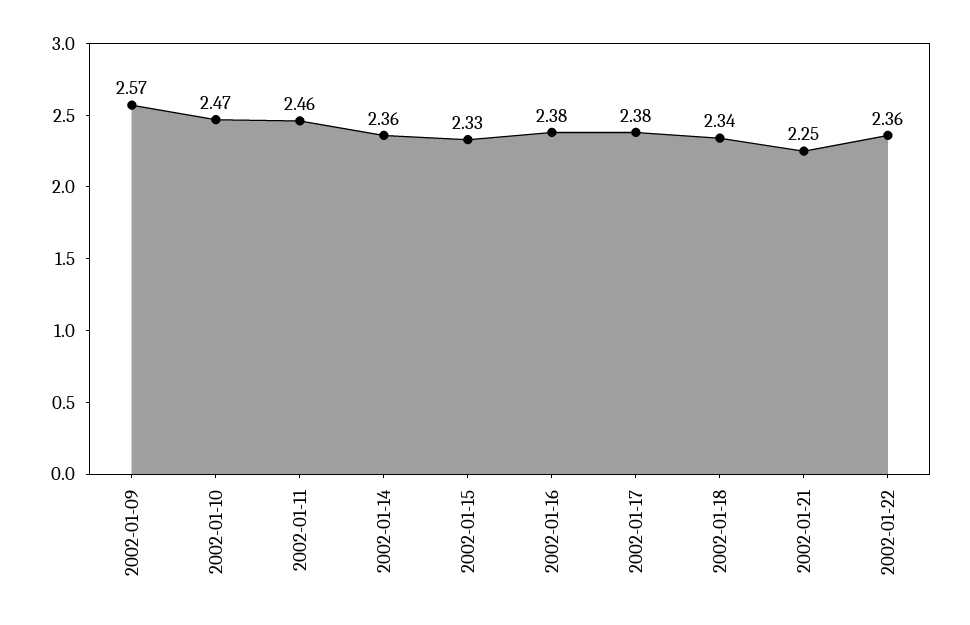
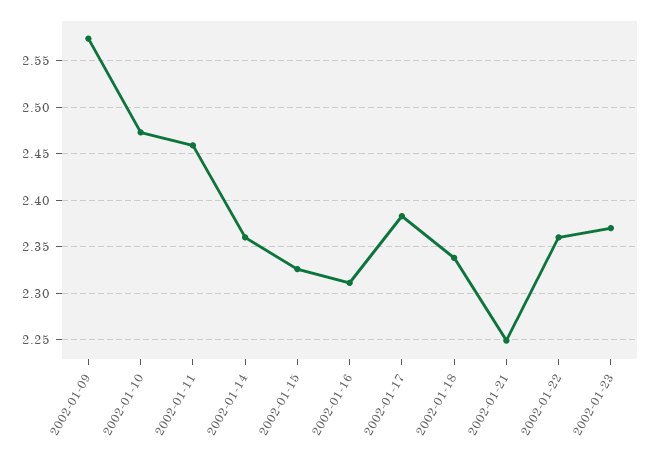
2002-01-16: 2.38 -> 2.31
2002-01-23: none -> 2.37

